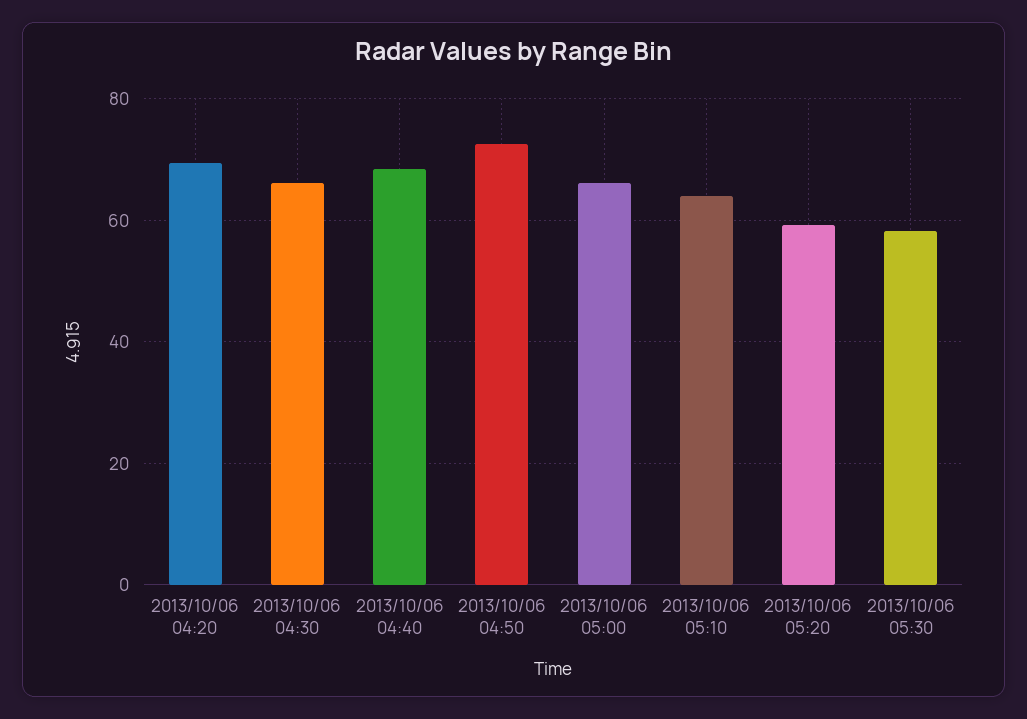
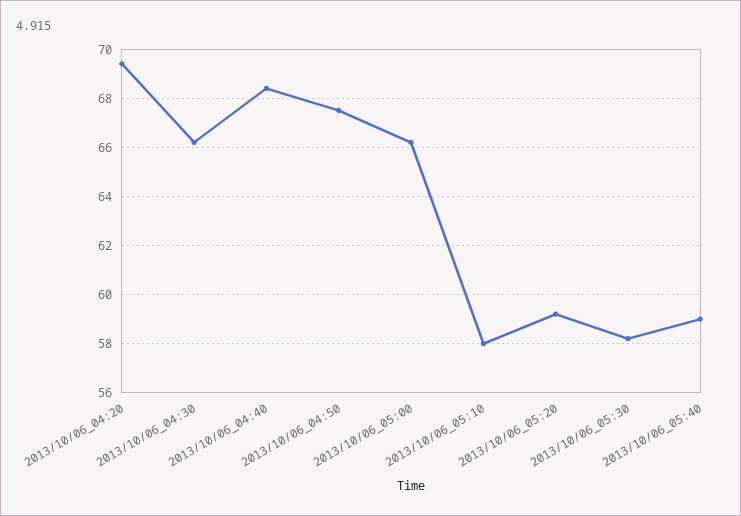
2013/10/06 04:50: 72 -> 67.5
2013/10/06 05:10: 64 -> 58
2013/10/06_05:40: none -> 59

